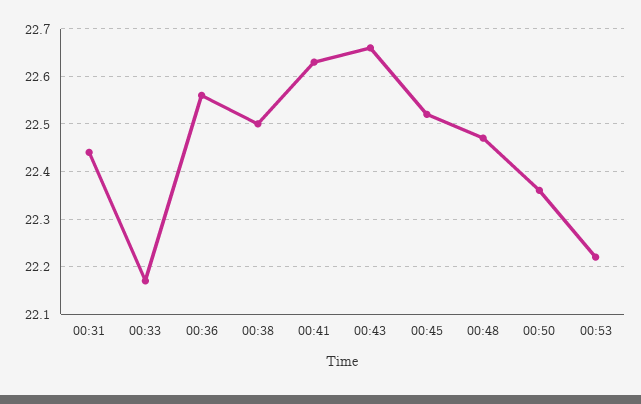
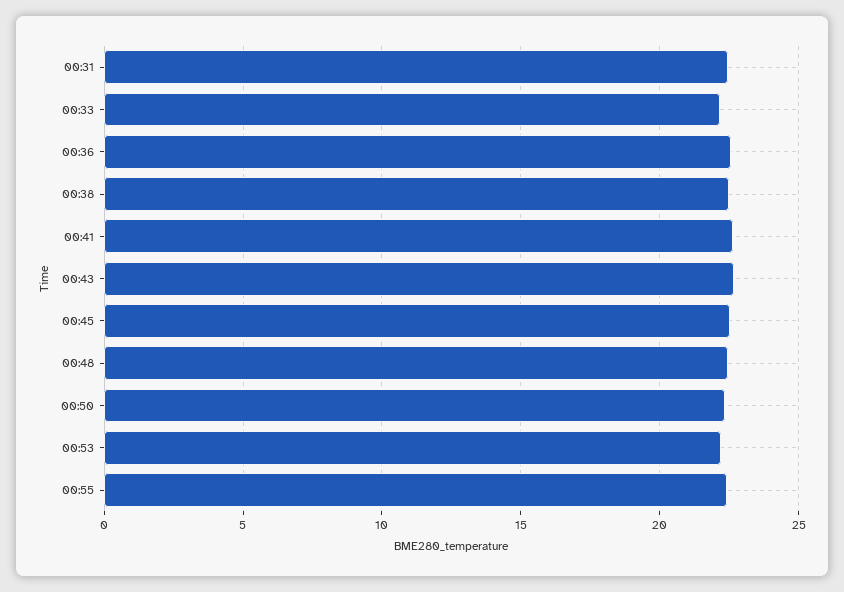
00:55: none -> 22.5

